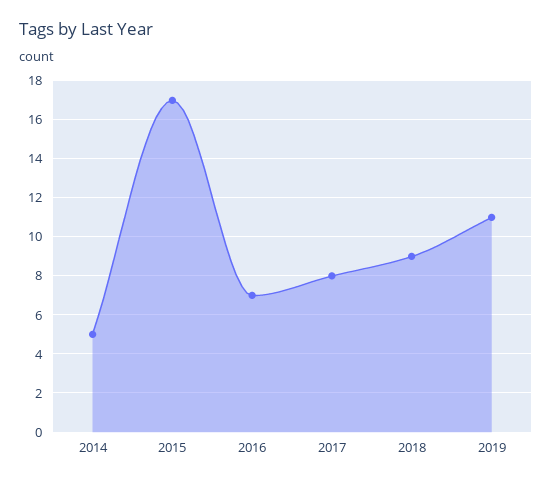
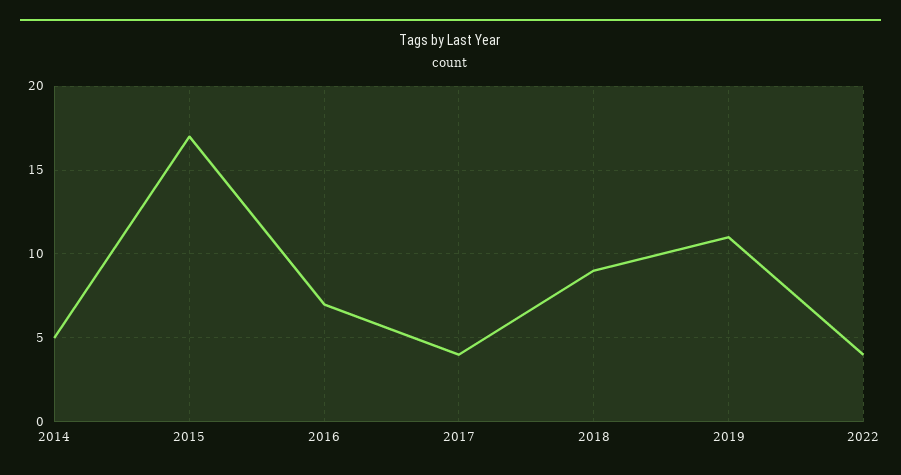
2017: 8 -> 4
2022: none -> 4

